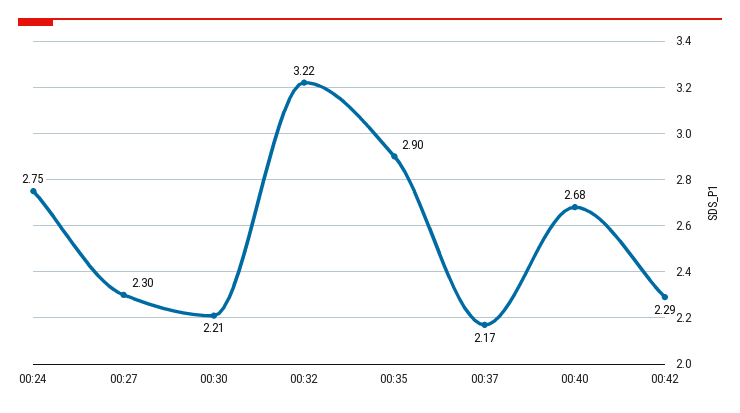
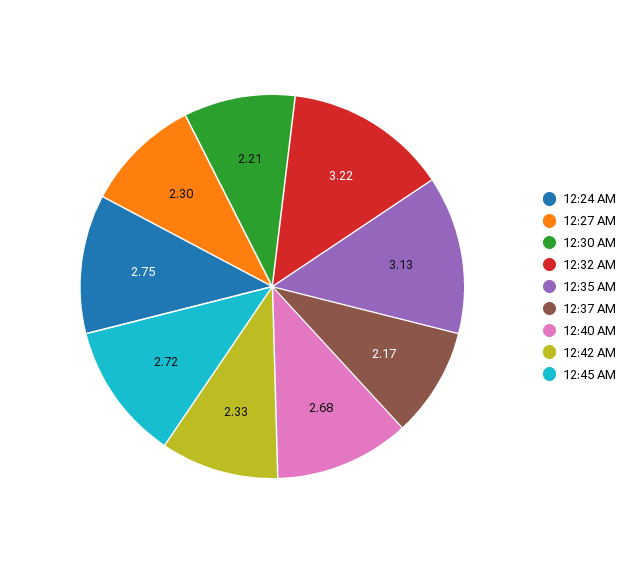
00:35: 2.9 -> 3.13
00:42: 2.29 -> 2.33
12:45 AM: none -> 2.72

